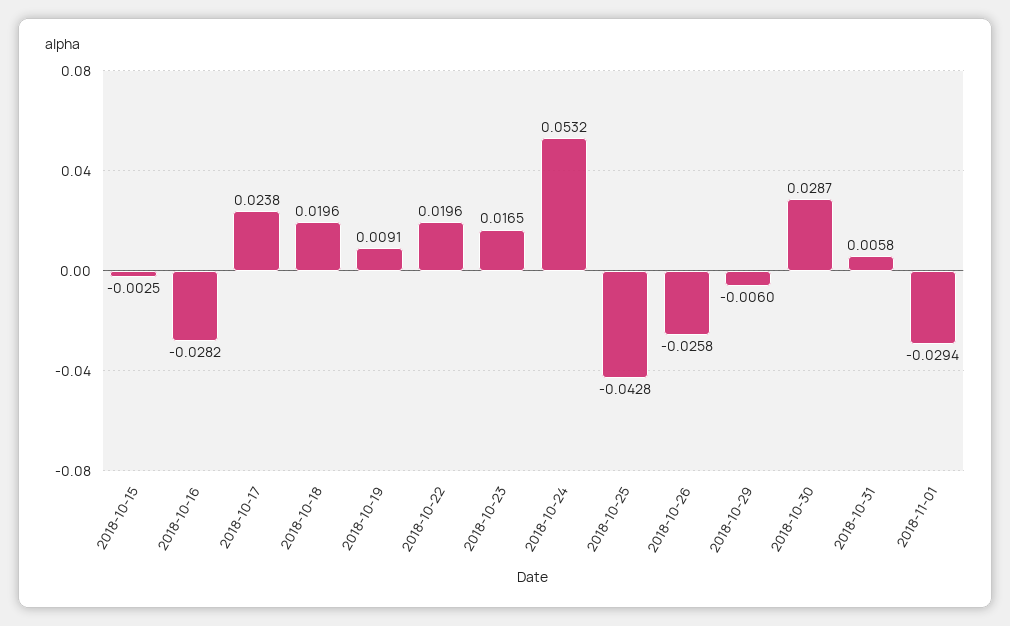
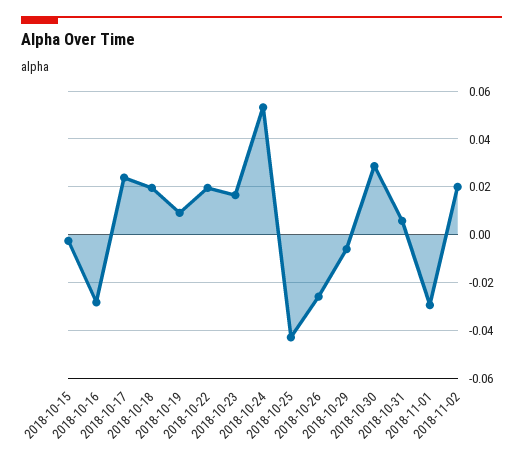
2018-11-02: none -> 0.02

